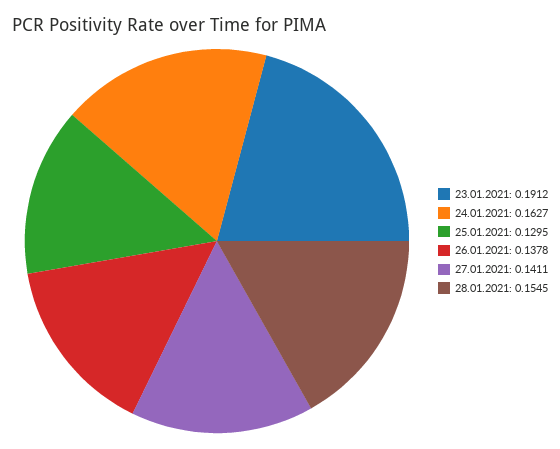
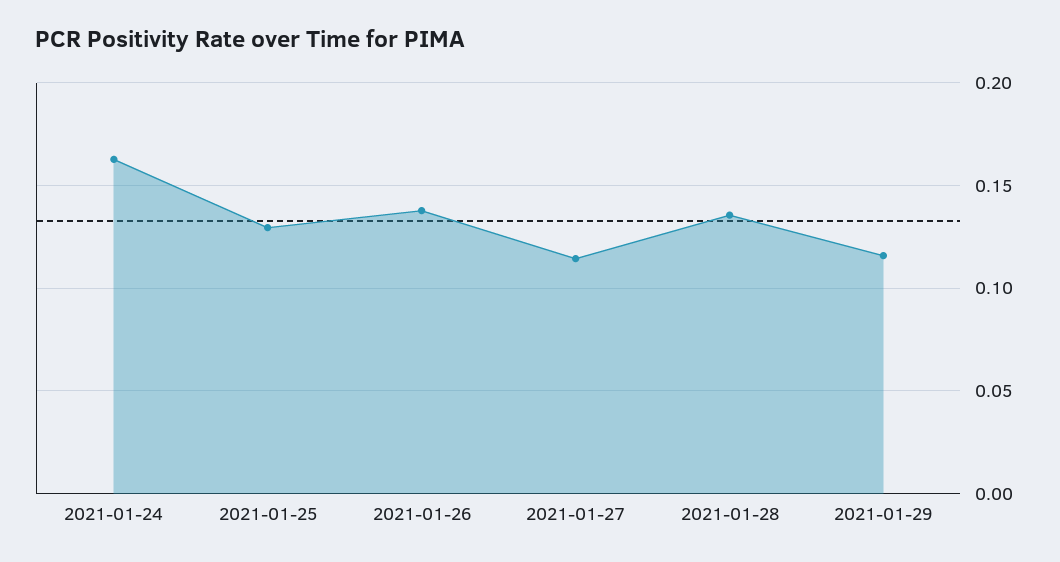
23.01.2021: 0.1912 -> none
27.01.2021: 0.1411 -> 0.115
28.01.2021: 0.1545 -> 0.135
2021-01-29: none -> 0.115

